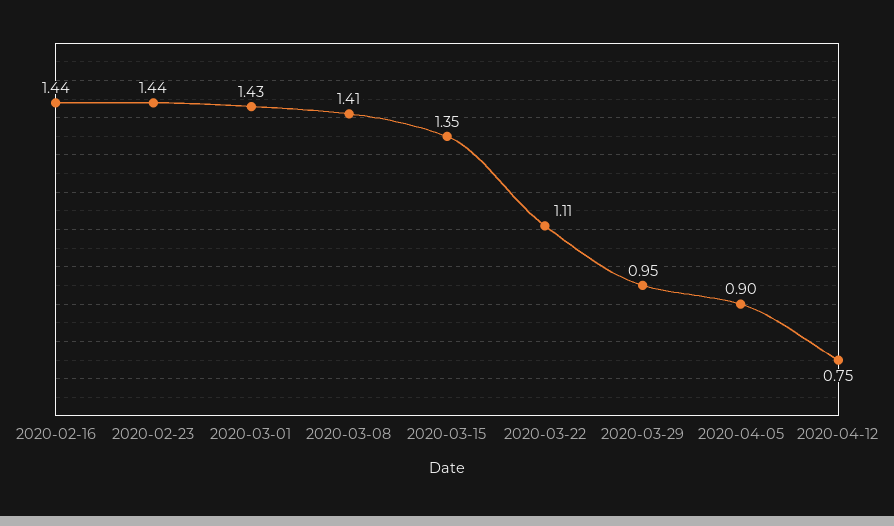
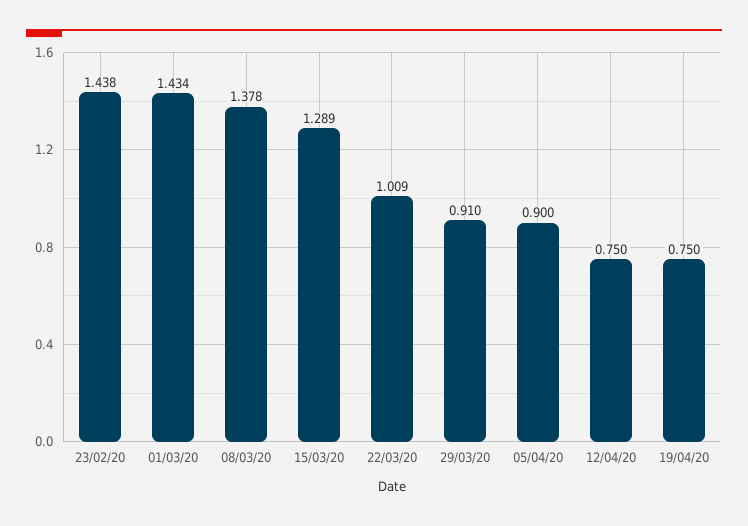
2020-02-16: 1.44 -> none
2020-03-08: 1.41 -> 1.378
2020-03-15: 1.35 -> 1.289
2020-03-22: 1.11 -> 1.009
2020-03-29: 0.95 -> 0.91
19/04/20: none -> 0.75

